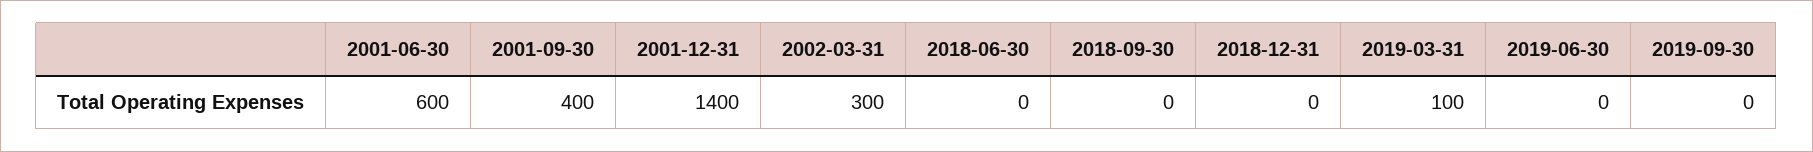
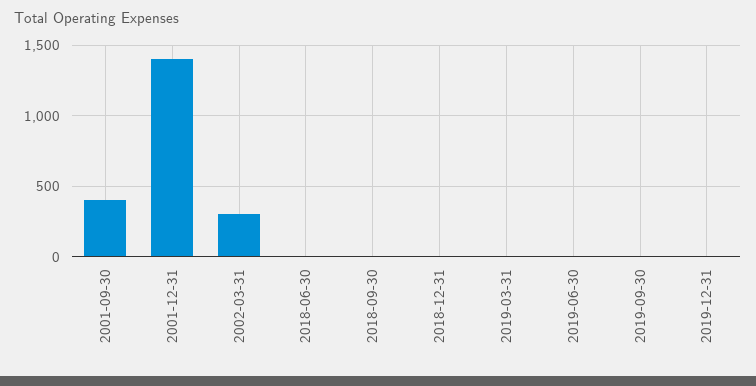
2001-06-30: 600 -> none
2019-03-31: 100 -> 0
2019-12-31: none -> 0

